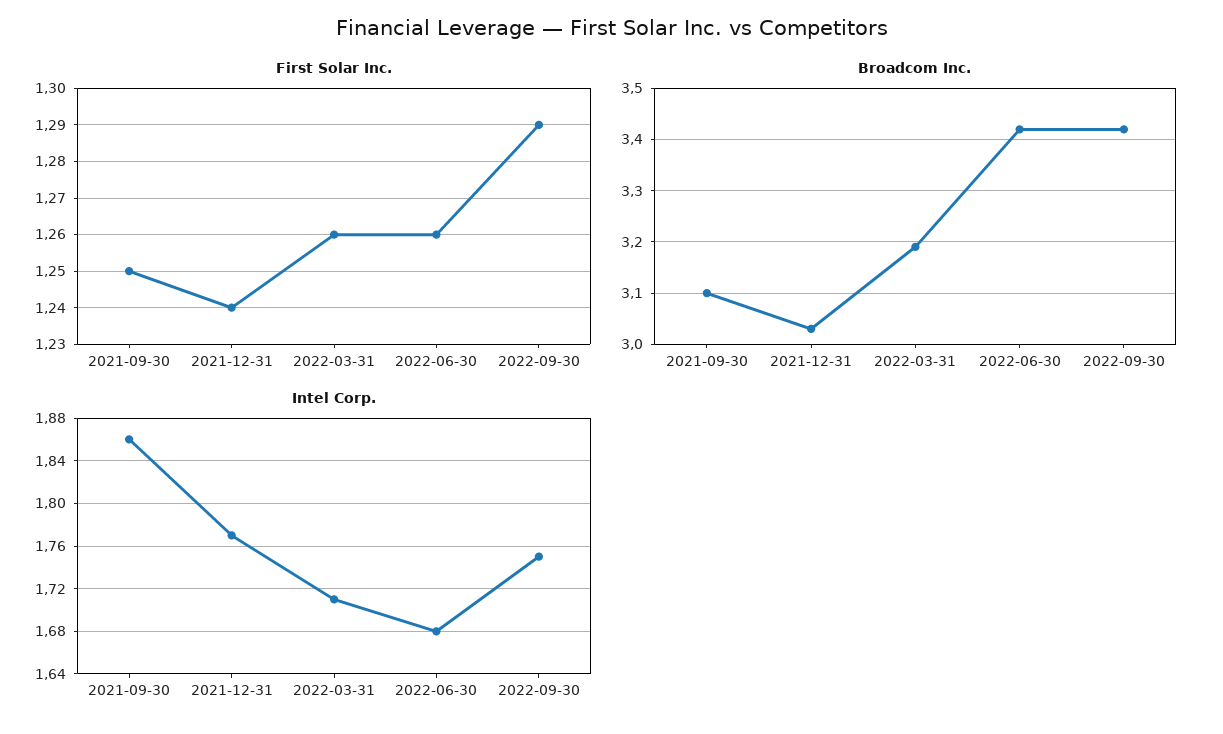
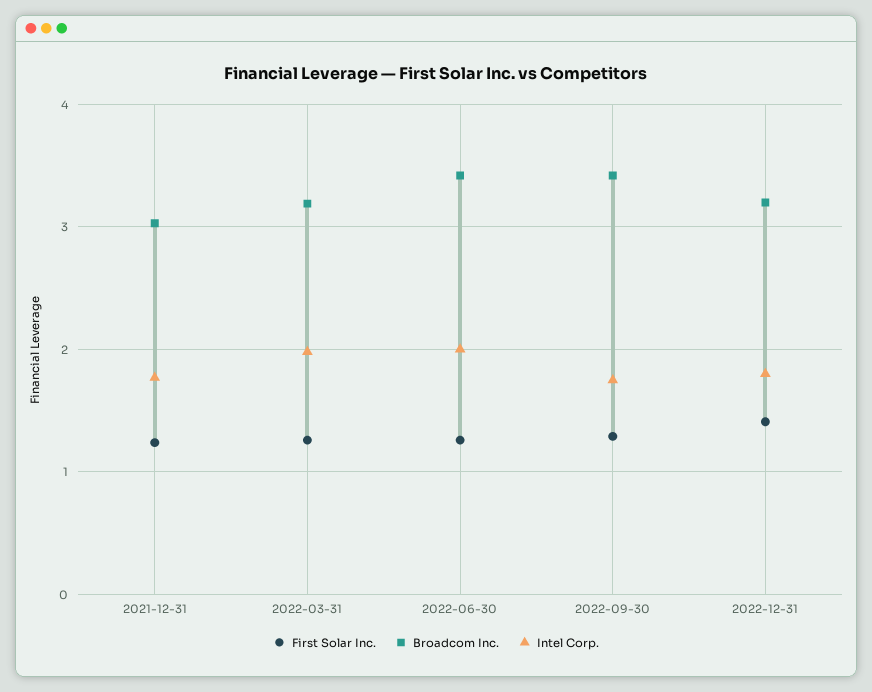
First Solar Inc., 2021-09-30: 1.25 -> none
Broadcom Inc., 2021-09-30: 3.1 -> none
Intel Corp., 2021-09-30: 1.86 -> none
Intel Corp., 2022-03-31: 1.71 -> 2
Intel Corp., 2022-06-30: 1.68 -> 2
First Solar Inc., 2022-12-31: none -> 1.4
Broadcom Inc., 2022-12-31: none -> 3.2
Intel Corp., 2022-12-31: none -> 1.8

